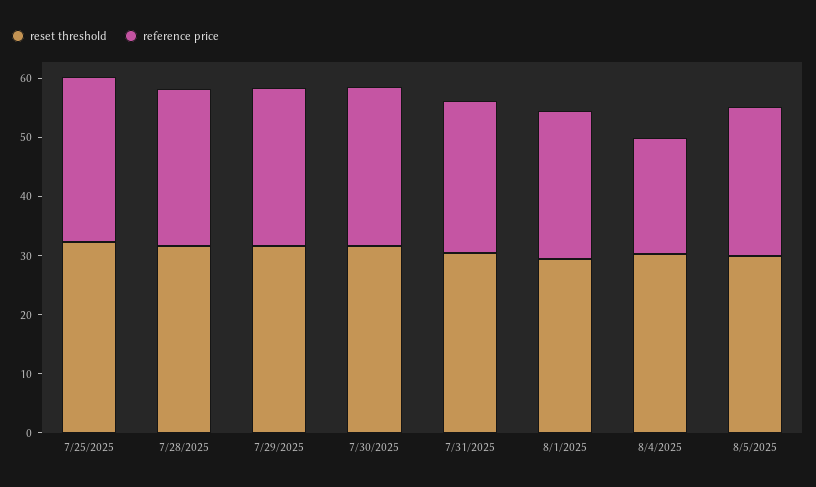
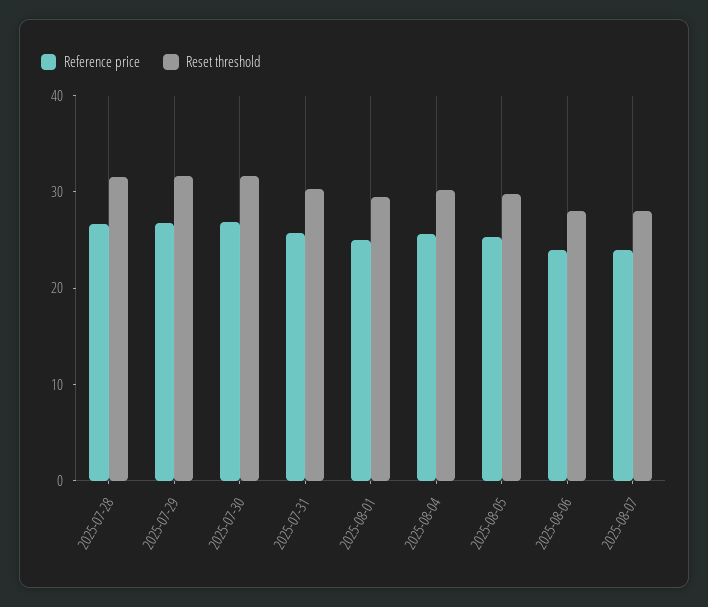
reset threshold, 7/25/2025: 32 -> none
reference price, 7/25/2025: 28 -> none
reference price, 8/4/2025: 20 -> 26
reference price, 2025-08-06: none -> 24
reset threshold, 2025-08-06: none -> 28
reference price, 2025-08-07: none -> 24
reset threshold, 2025-08-07: none -> 28

